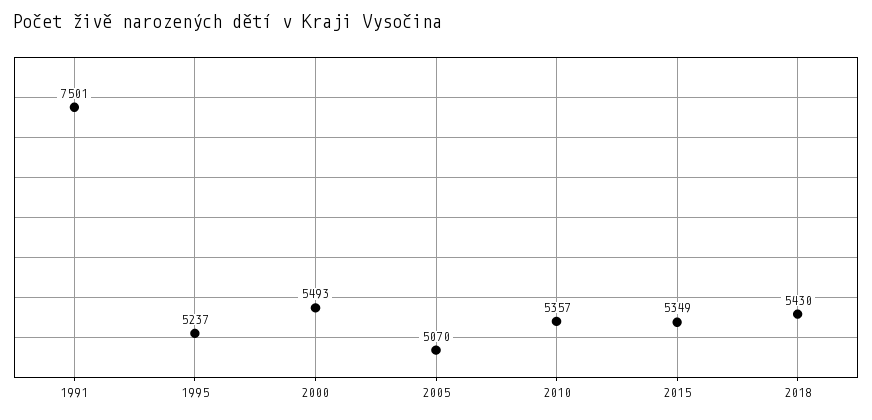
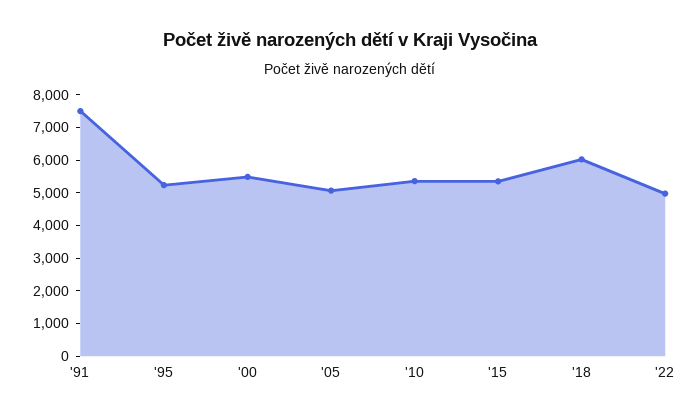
2018: 5430 -> 6000
'22: none -> 5000

